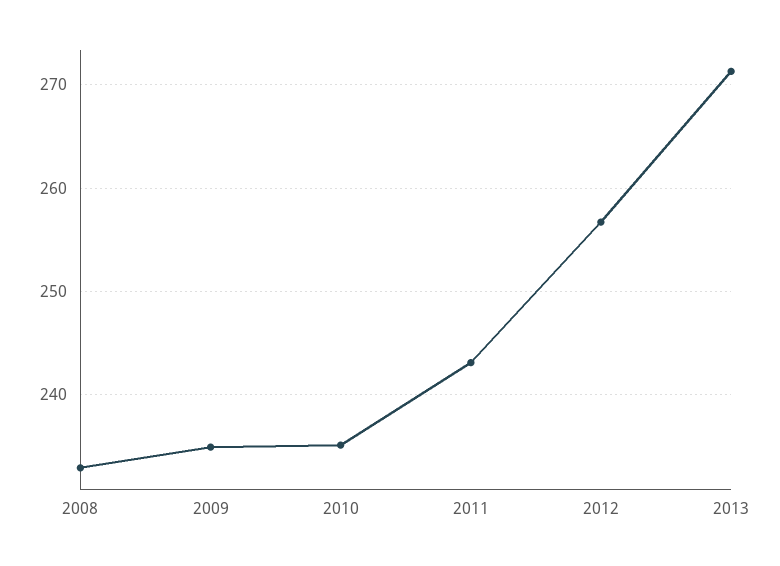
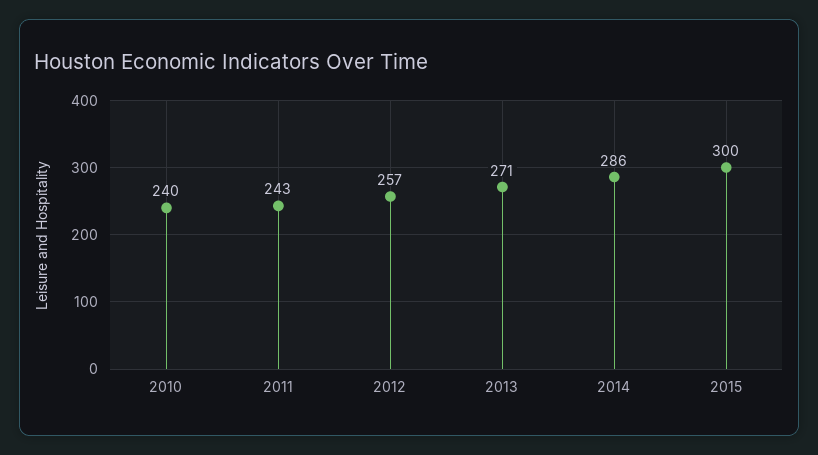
2008: 233 -> none
2009: 235 -> none
2010: 235 -> 240
2014: none -> 286
2015: none -> 300

